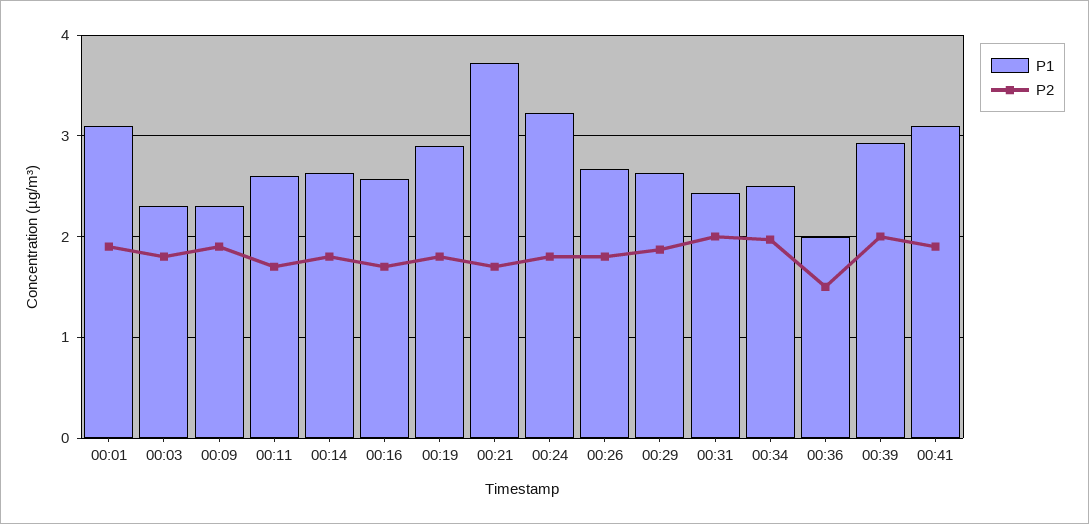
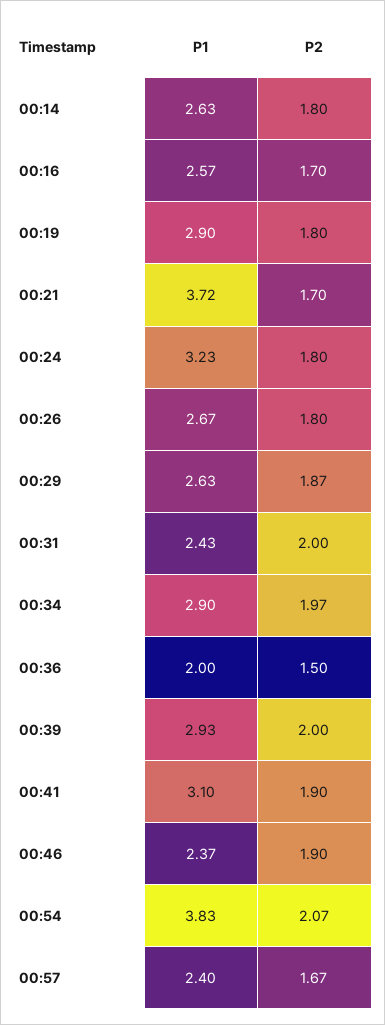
P1, 00:01: 3.1 -> none
P2, 00:01: 1.9 -> none
P1, 00:03: 2.3 -> none
P2, 00:03: 1.8 -> none
P1, 00:09: 2.3 -> none
P2, 00:09: 1.9 -> none
P1, 00:11: 2.6 -> none
P2, 00:11: 1.7 -> none
P1, 00:34: 2.5 -> 2.9
P1, 00:46: none -> 2.37
P2, 00:46: none -> 1.9
P1, 00:54: none -> 3.83
P2, 00:54: none -> 2.07
P1, 00:57: none -> 2.4
P2, 00:57: none -> 1.67

